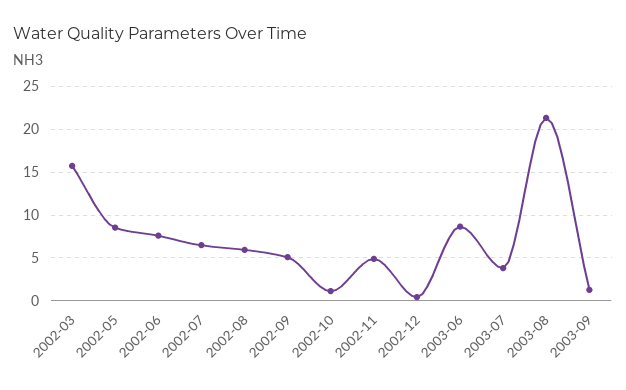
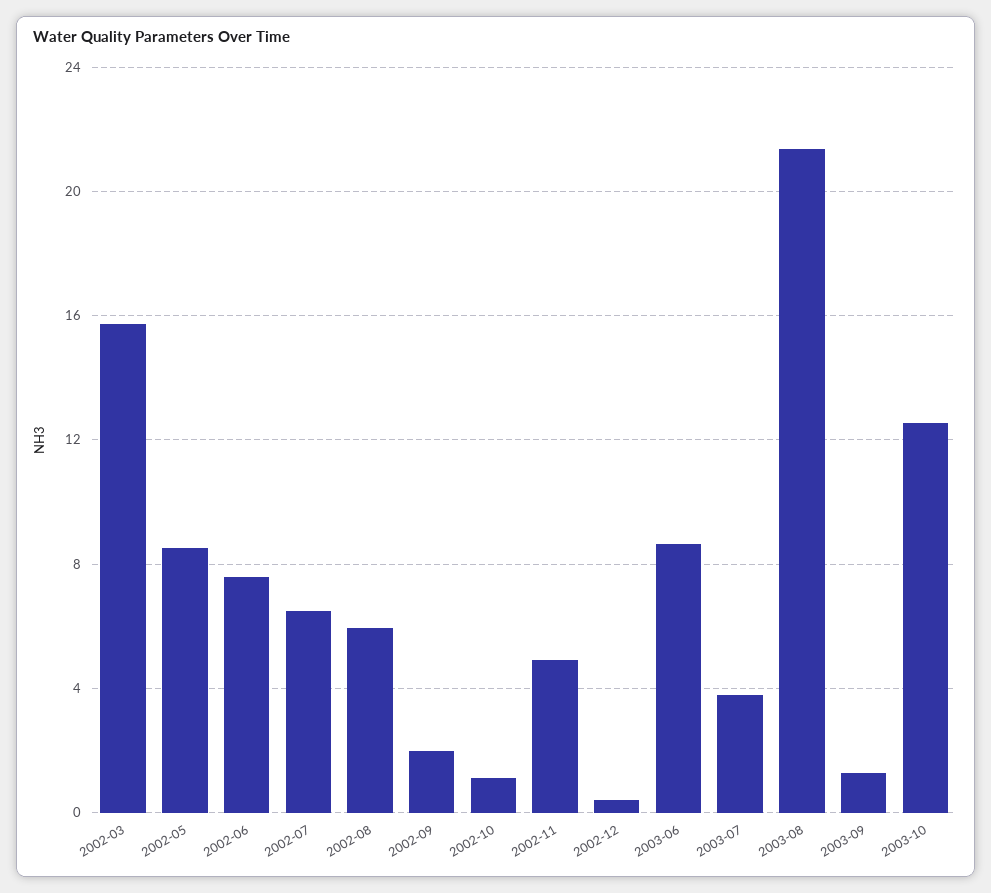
2002-09: 5 -> 2
2003-10: none -> 12.5

